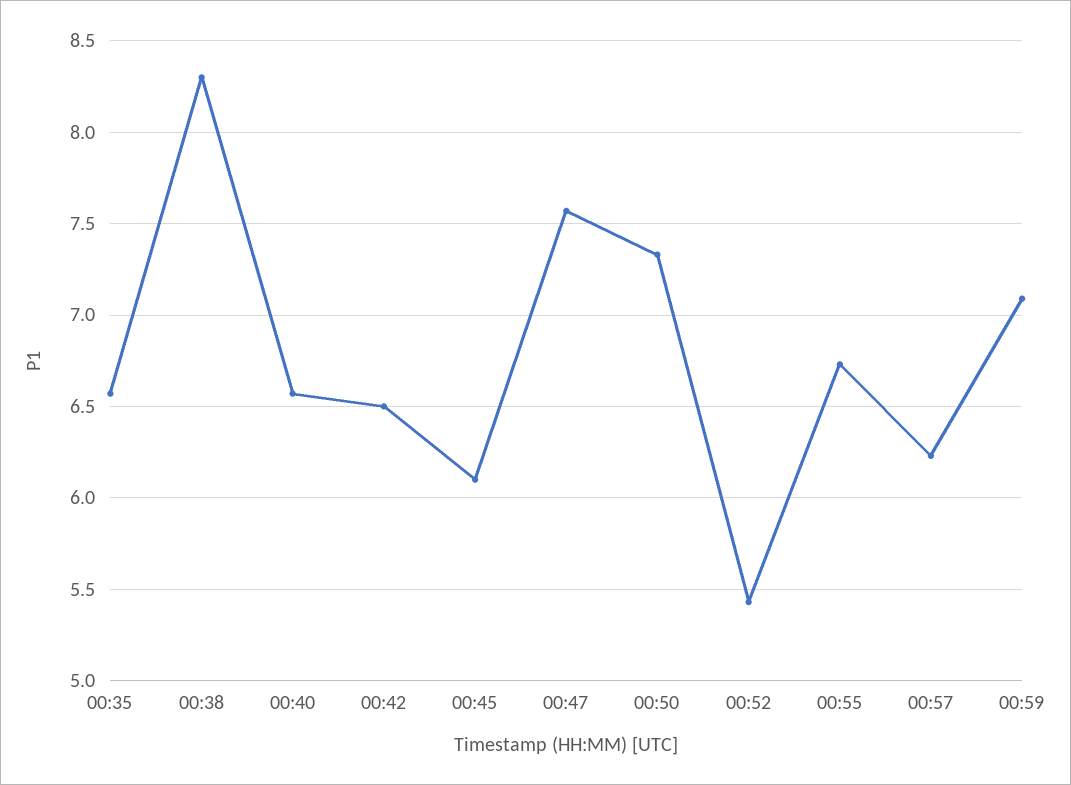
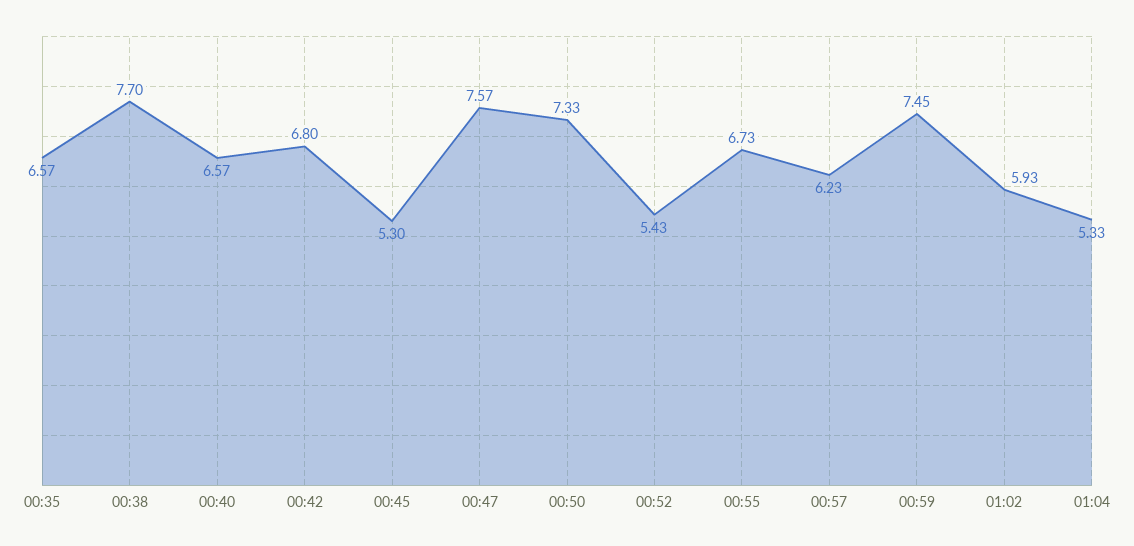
00:38: 8.3 -> 7.7
00:42: 6.5 -> 6.8
00:45: 6.1 -> 5.3
00:59: 7.1 -> 7.45
01:02: none -> 5.93
01:04: none -> 5.33

